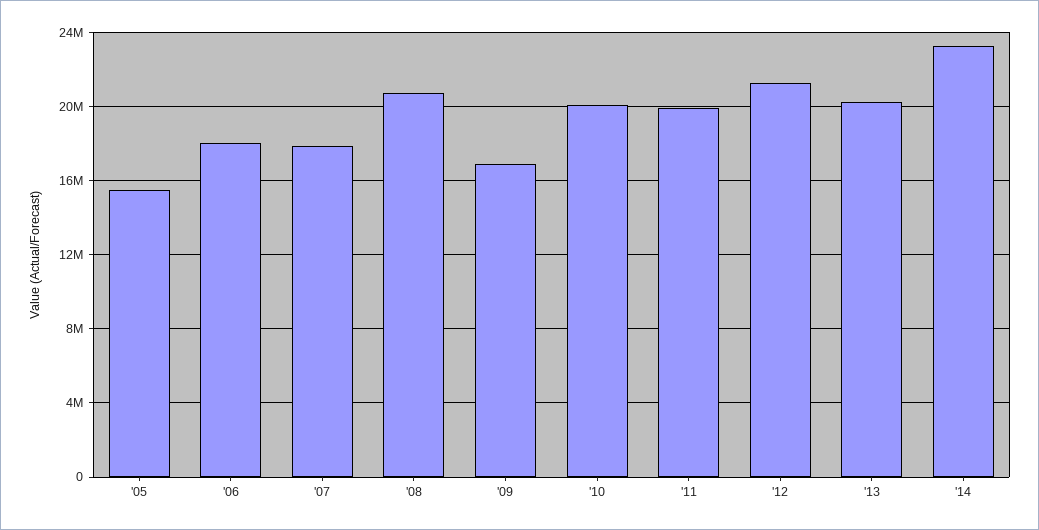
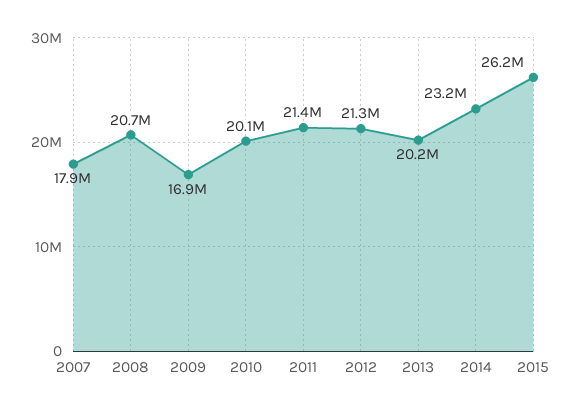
'05: 15500000 -> none
'06: 18000000 -> none
'11: 20000000 -> 21400000
2015: none -> 26200000

